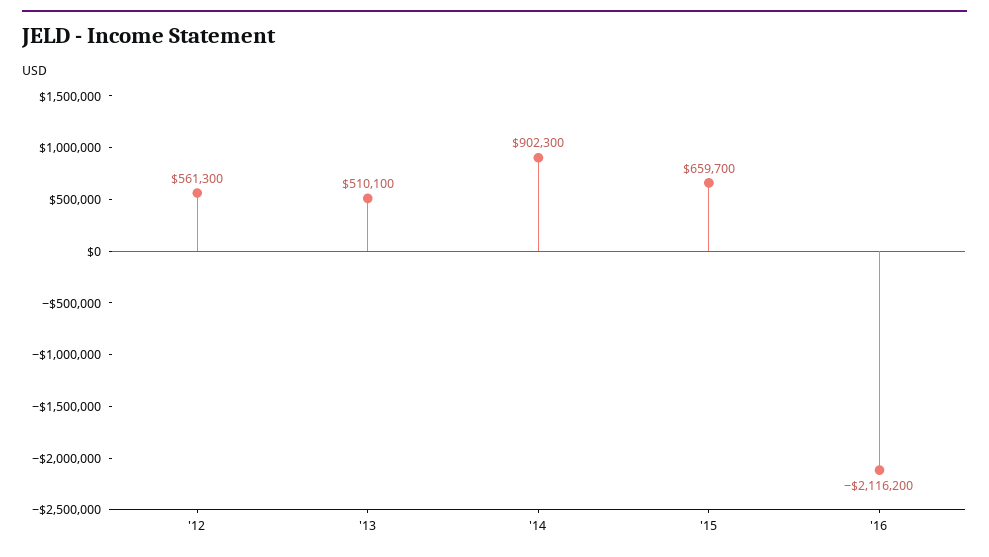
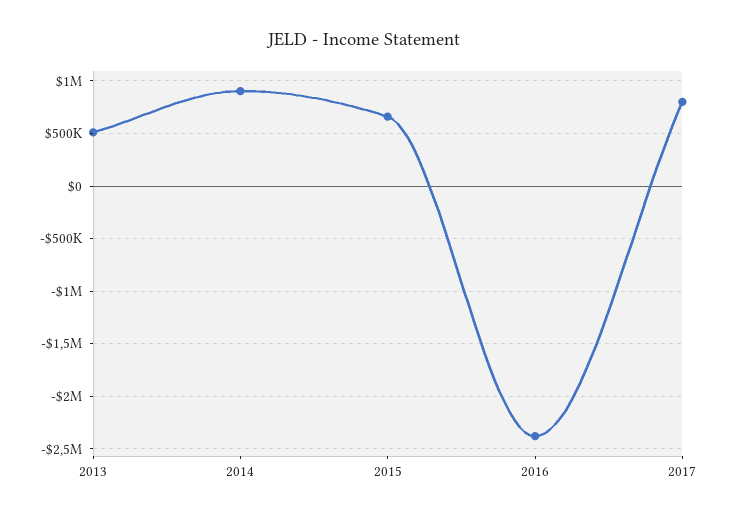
'12: 561300 -> none
'16: -2116200 -> -2400000
2017: none -> 800000

